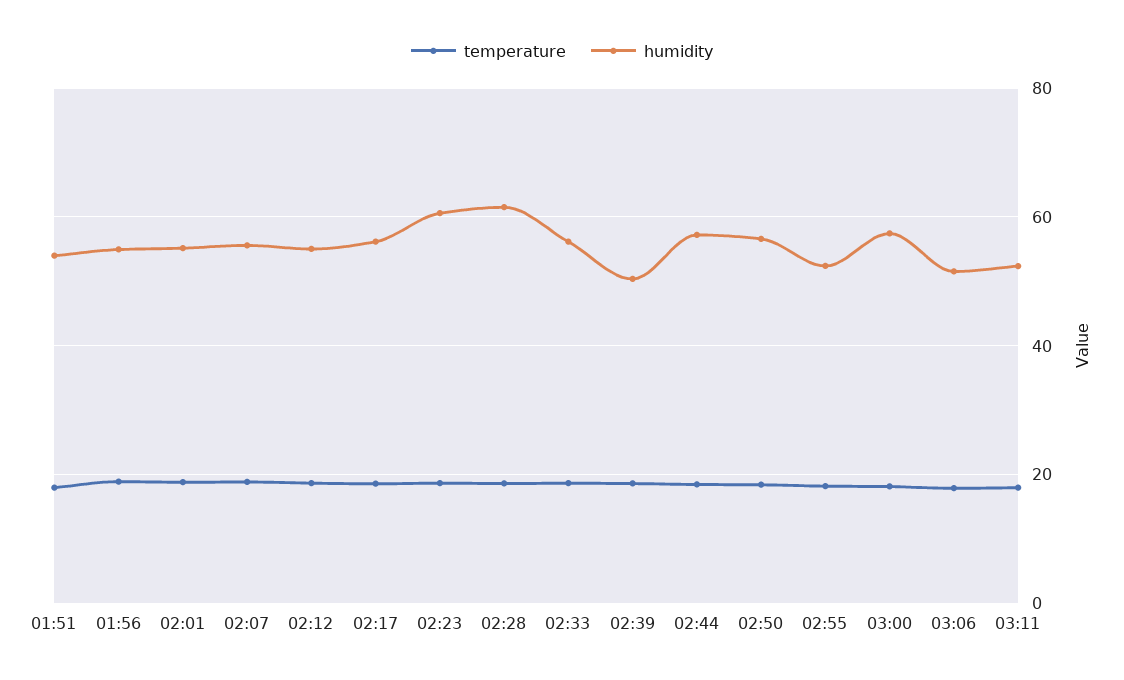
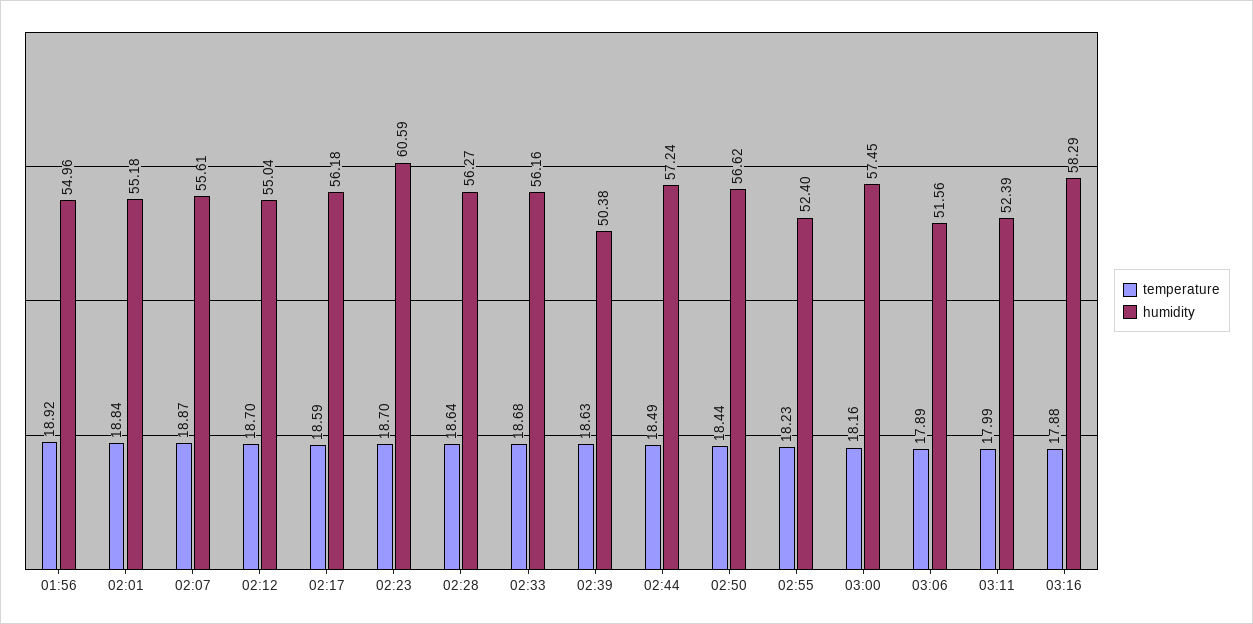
temperature, 01:51: 18 -> none
humidity, 01:51: 54 -> none
humidity, 02:28: 62 -> 56.27
temperature, 03:16: none -> 17.88
humidity, 03:16: none -> 58.29

